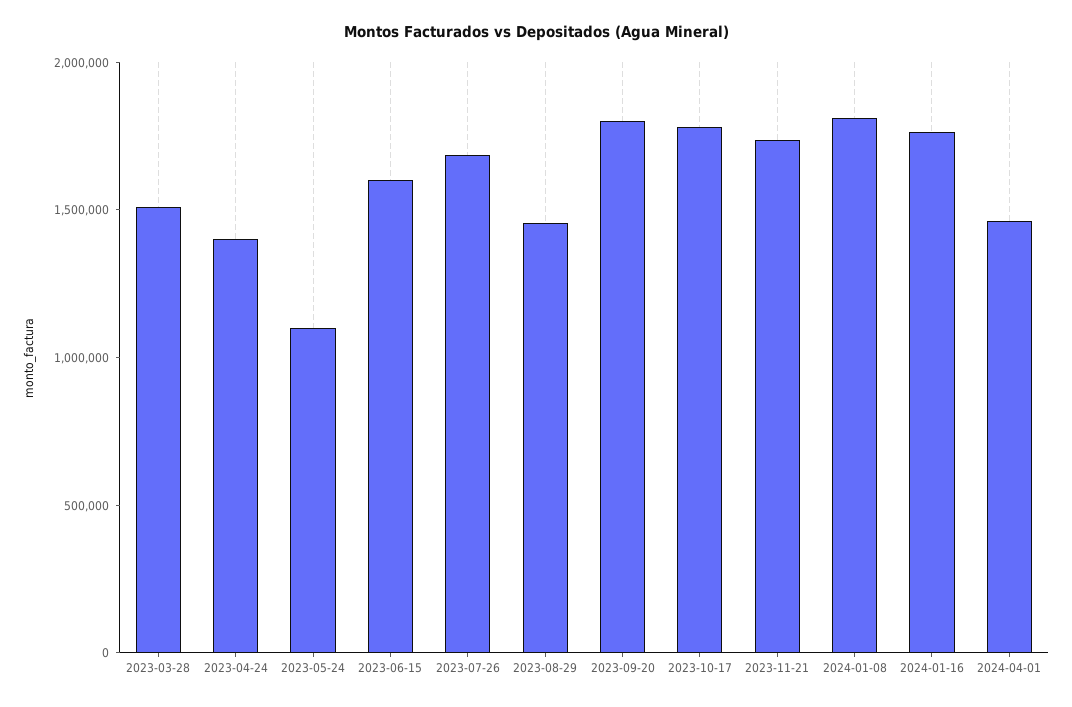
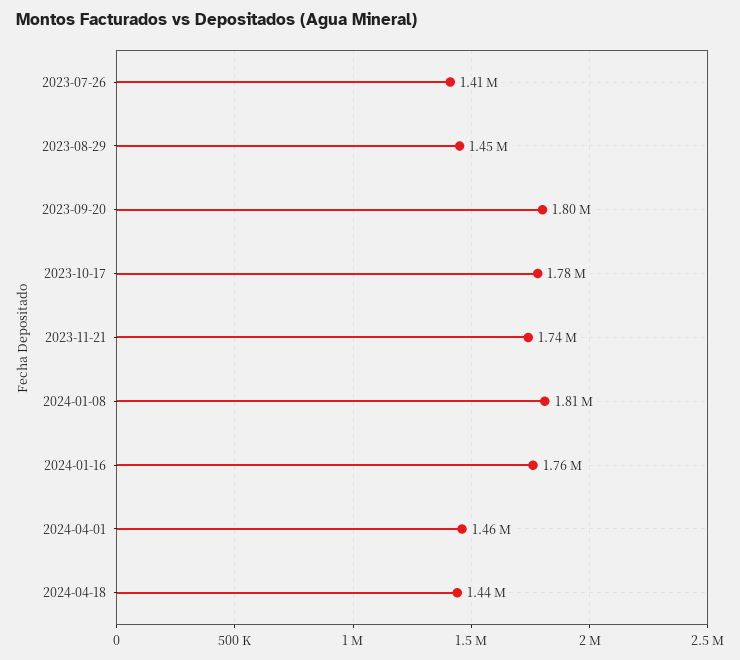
2023-03-28: 1500000 -> none
2023-04-24: 1400000 -> none
2023-05-24: 1100000 -> none
2023-06-15: 1600000 -> none
2023-07-26: 1700000 -> 1410000
2024-04-18: none -> 1440000

